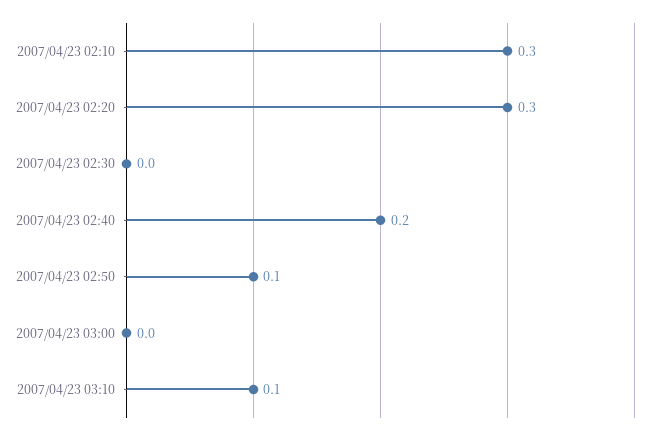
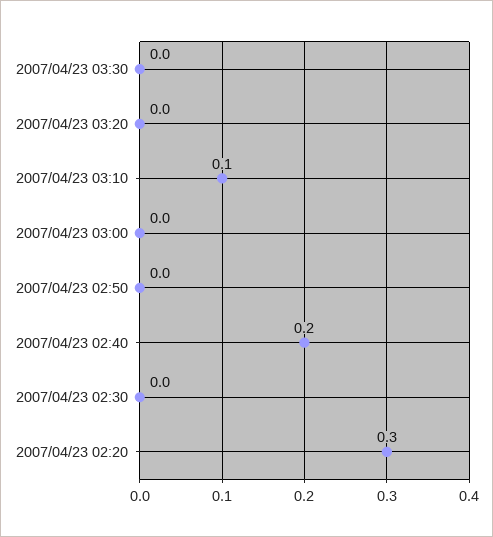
2007/04/23 02:10: 0.3 -> none
2007/04/23 02:50: 0.1 -> 0
2007/04/23 03:30: none -> 0
2007/04/23 03:20: none -> 0

